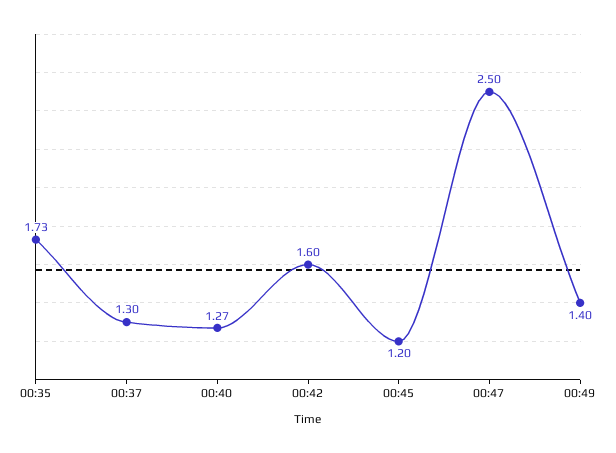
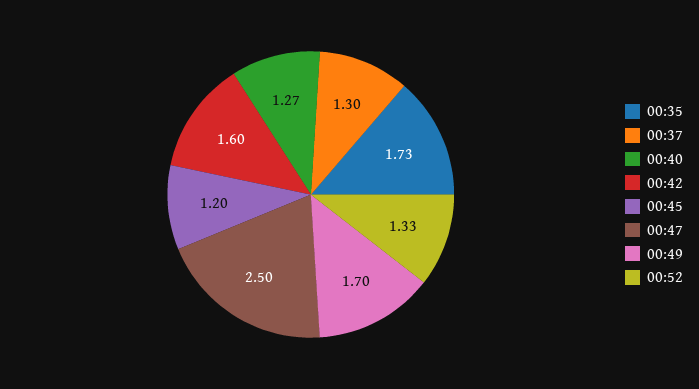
00:49: 1.4 -> 1.7
00:52: none -> 1.33

